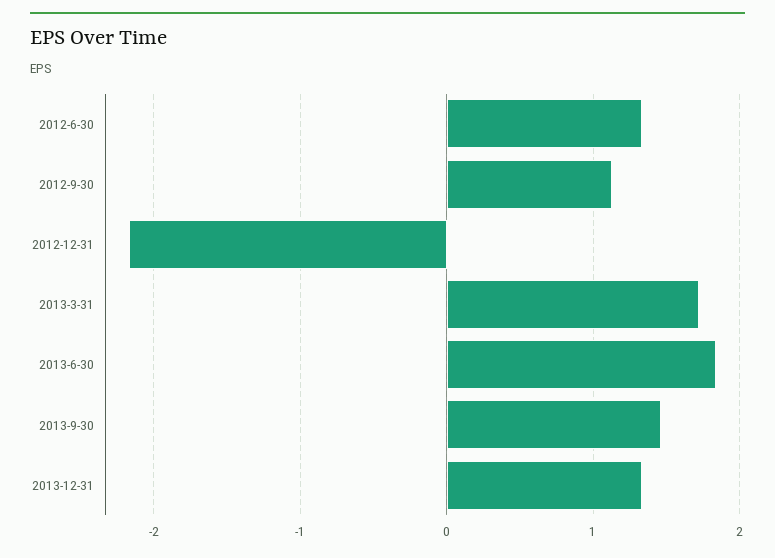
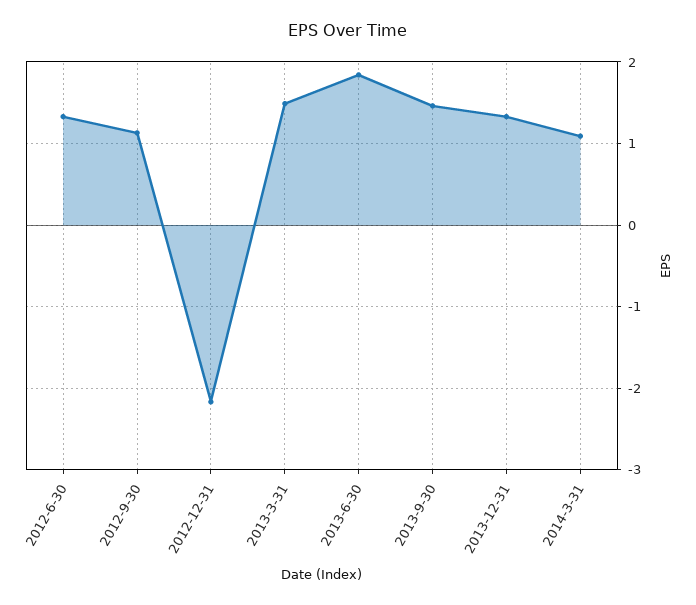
2013-3-31: 1.7 -> 1.5
2014-3-31: none -> 1.1

